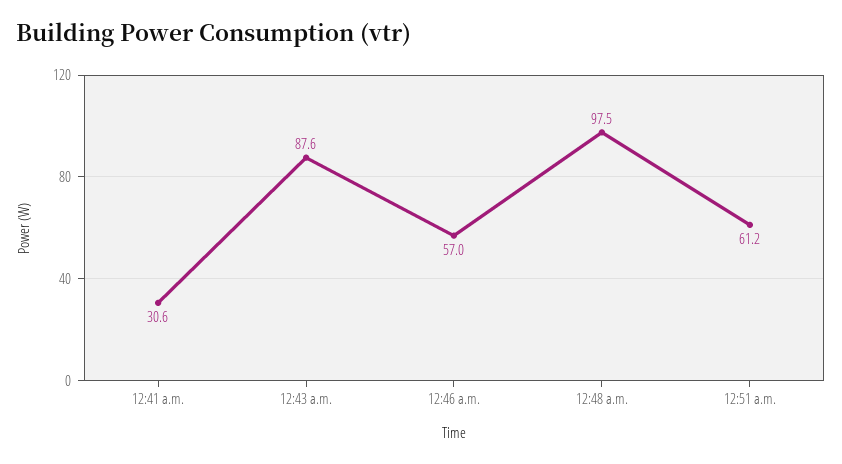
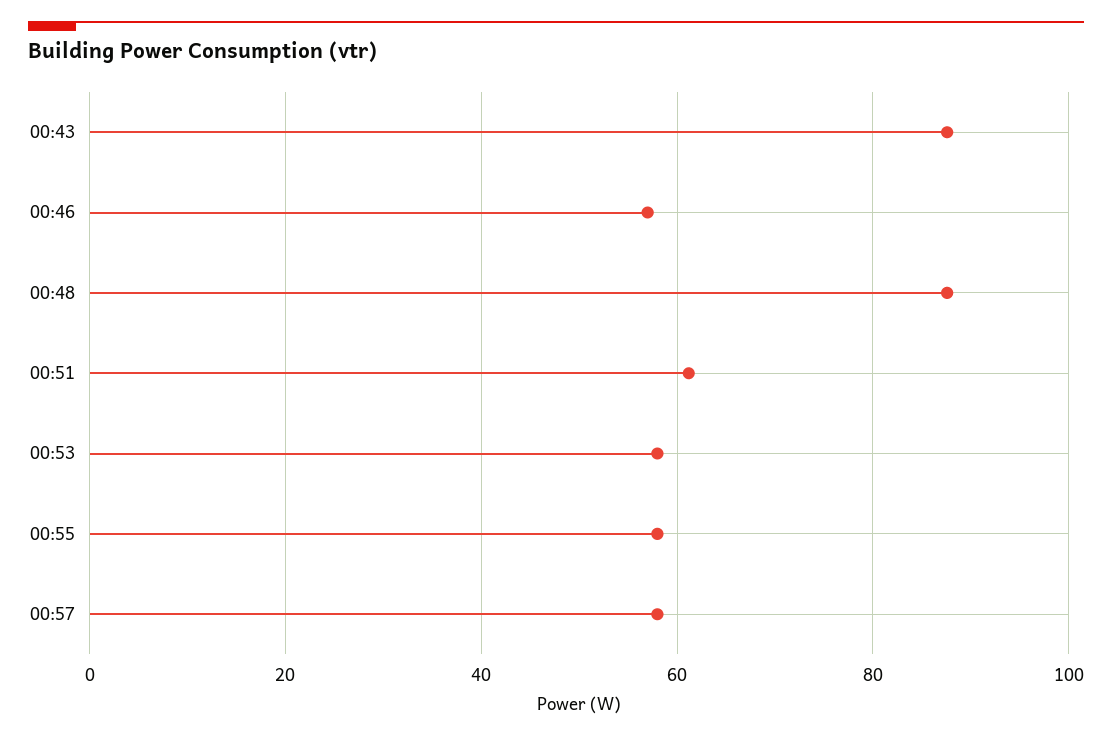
12:41 a.m.: 30.6 -> none
12:48 a.m.: 97.5 -> 88
00:53: none -> 58
00:55: none -> 58
00:57: none -> 58

